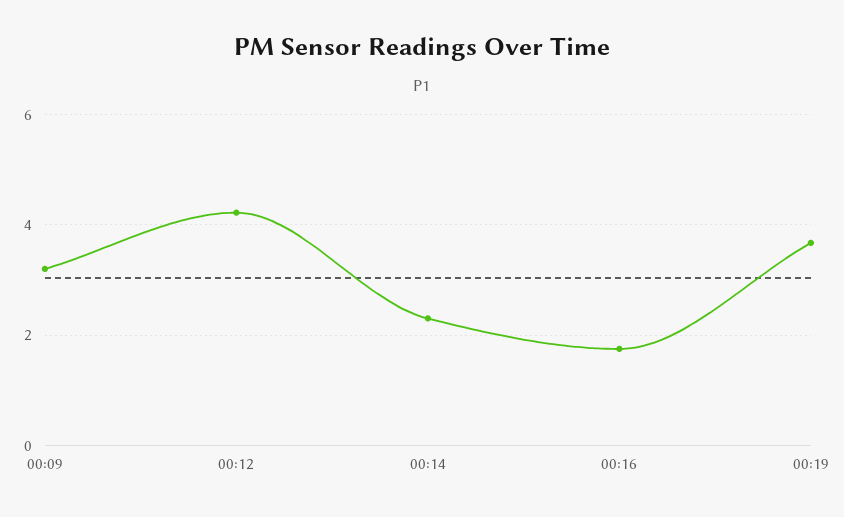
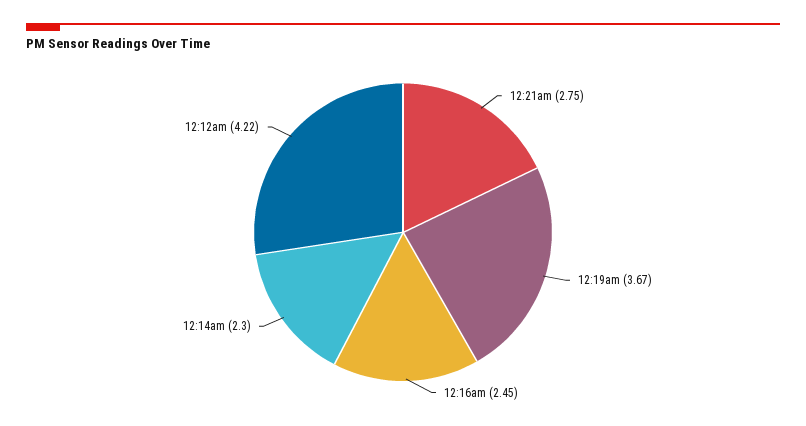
00:09: 3.2 -> none
00:16: 1.8 -> 2.45
12:21am: none -> 2.75

